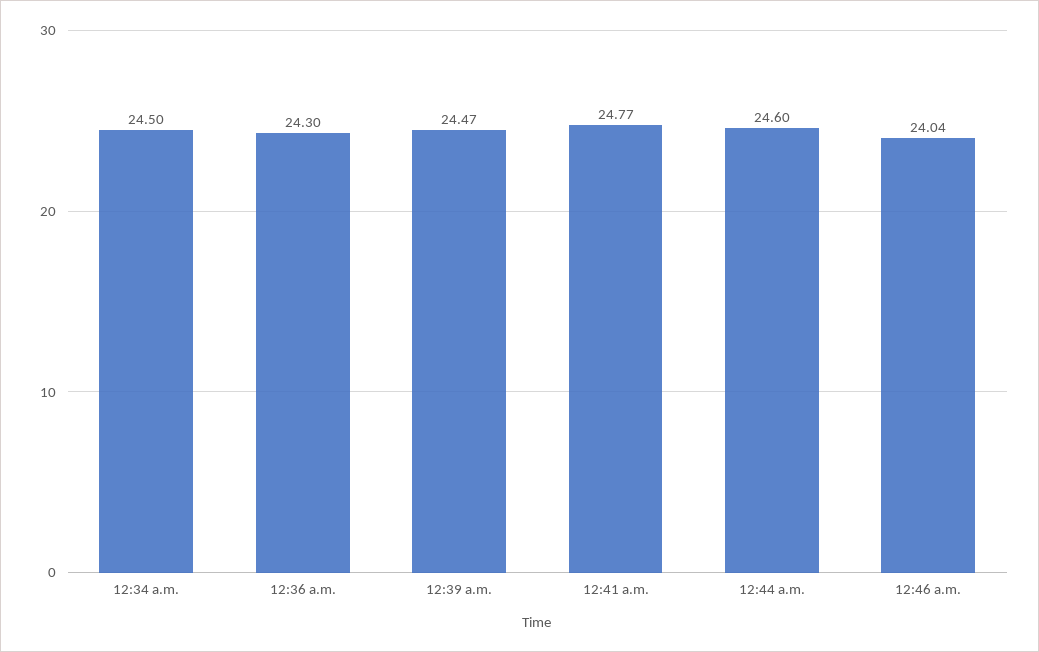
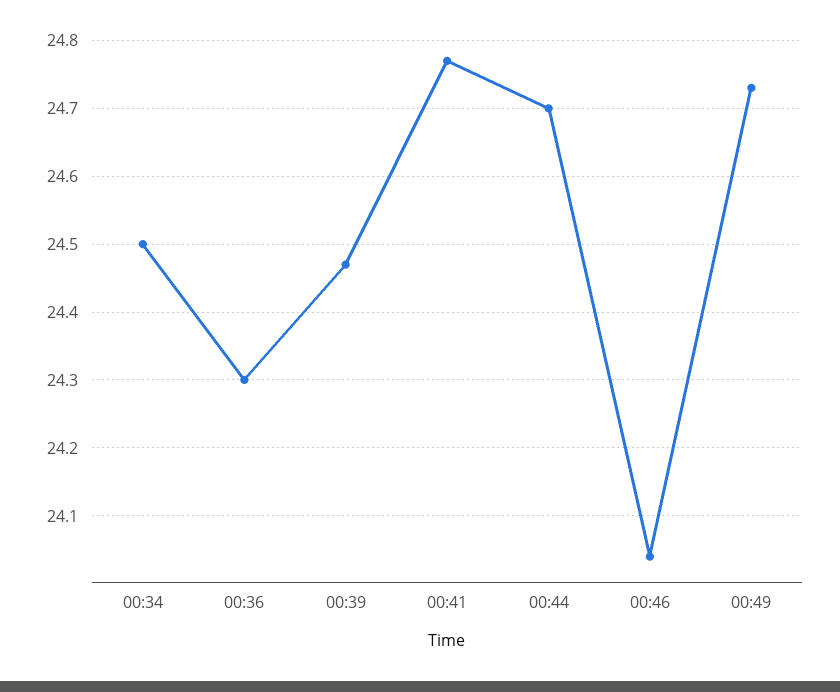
12:44 a.m.: 24.6 -> 24.7
00:49: none -> 24.73

